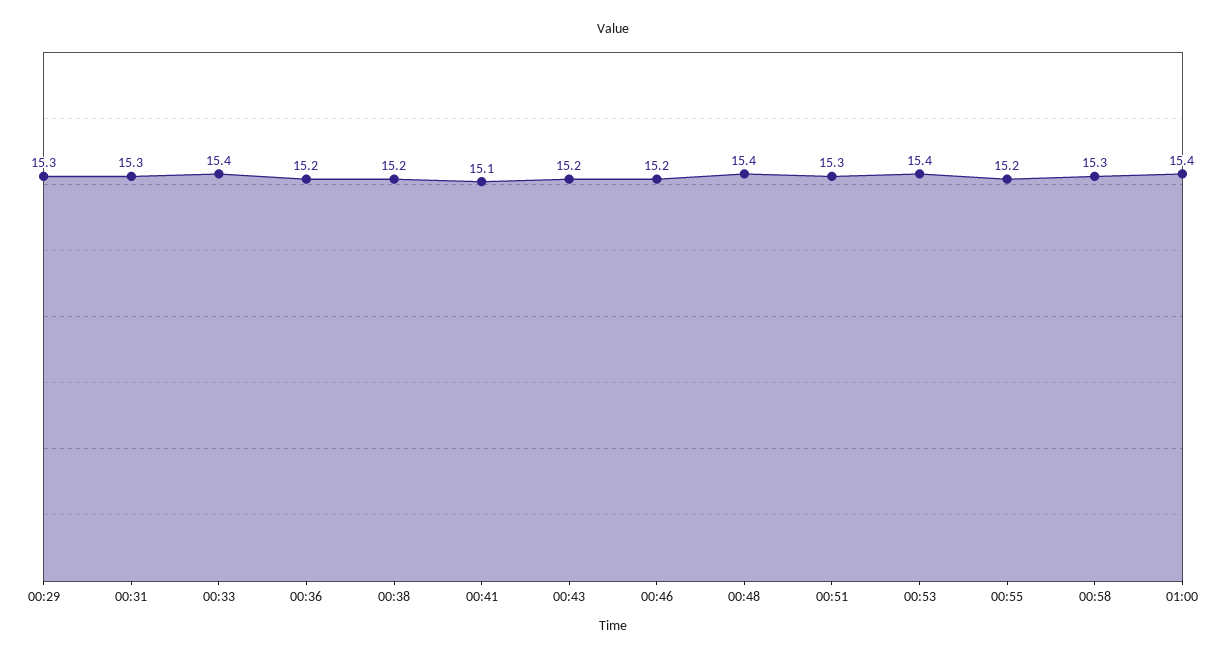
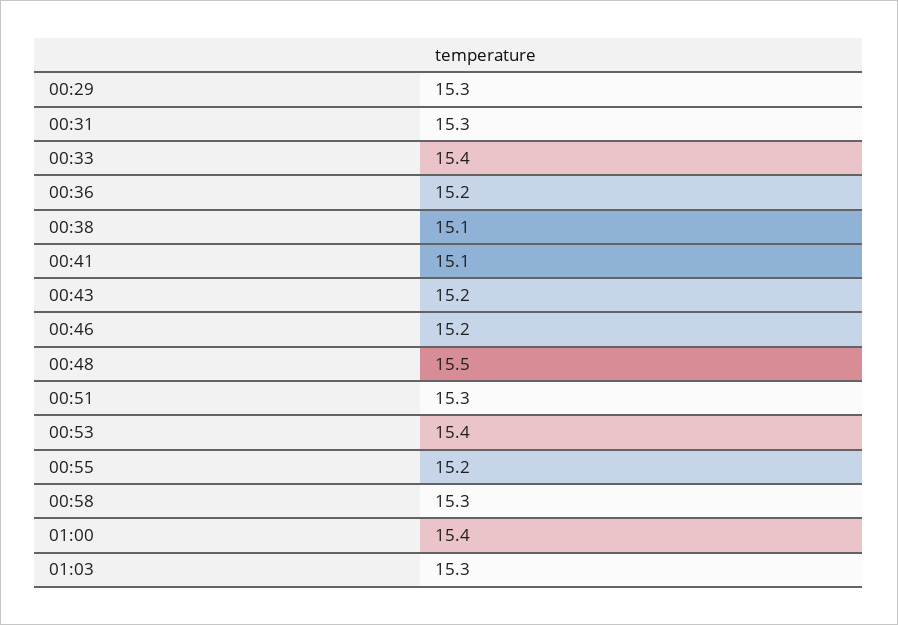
00:38: 15.2 -> 15.1
00:48: 15.4 -> 15.5
01:03: none -> 15.3

